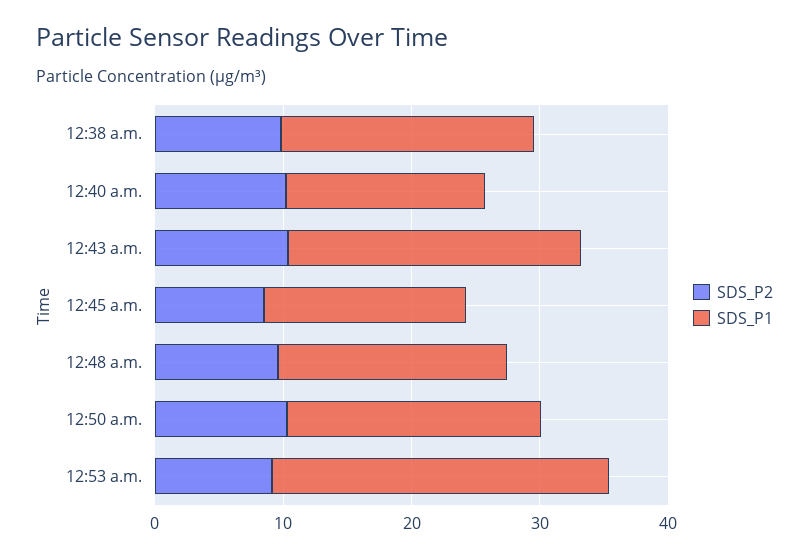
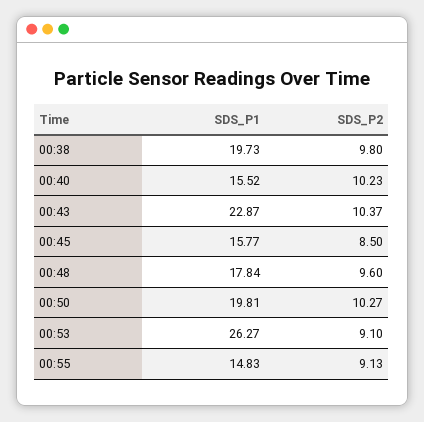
SDS_P1, 00:55: none -> 14.83
SDS_P2, 00:55: none -> 9.13

